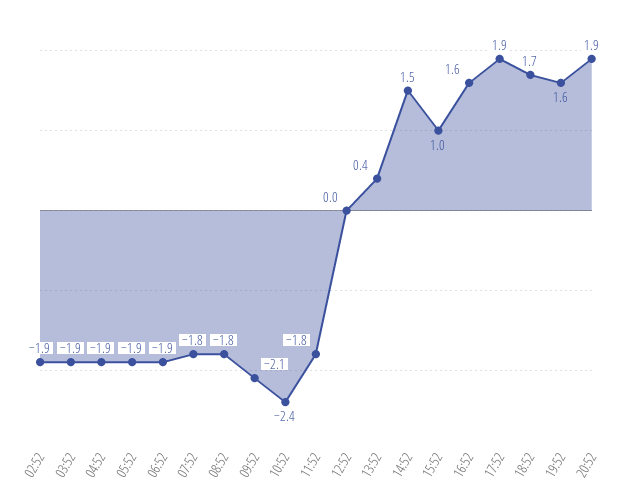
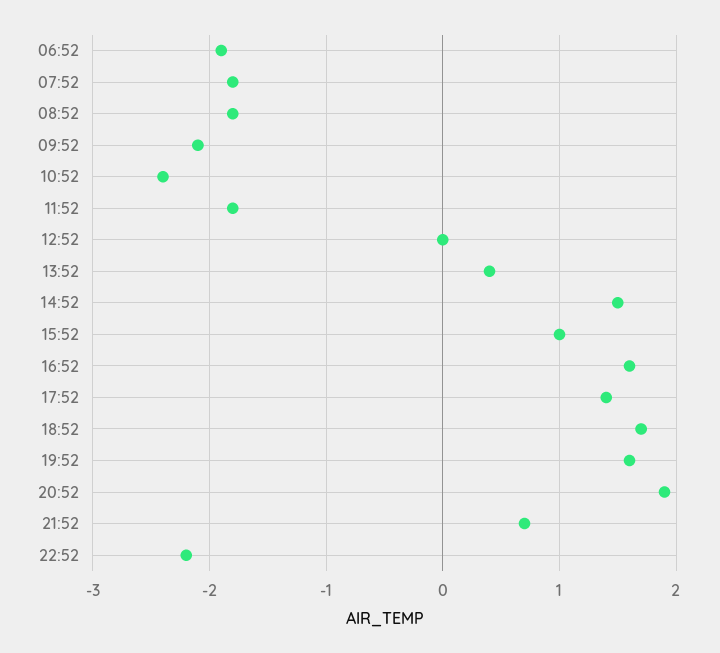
02:52: -1.9 -> none
03:52: -1.9 -> none
04:52: -1.9 -> none
05:52: -1.9 -> none
17:52: 1.9 -> 1.4
21:52: none -> 0.7
22:52: none -> -2.2

